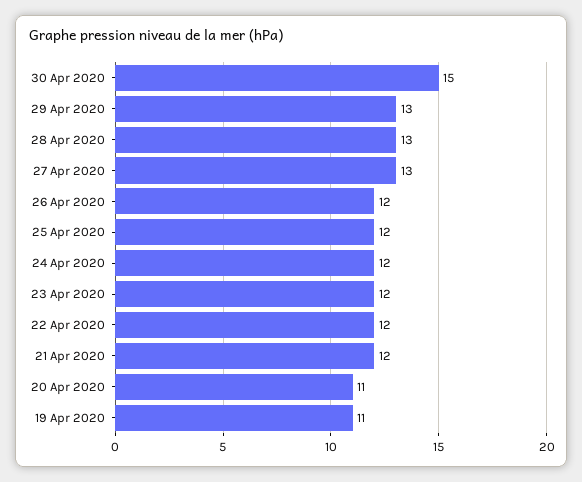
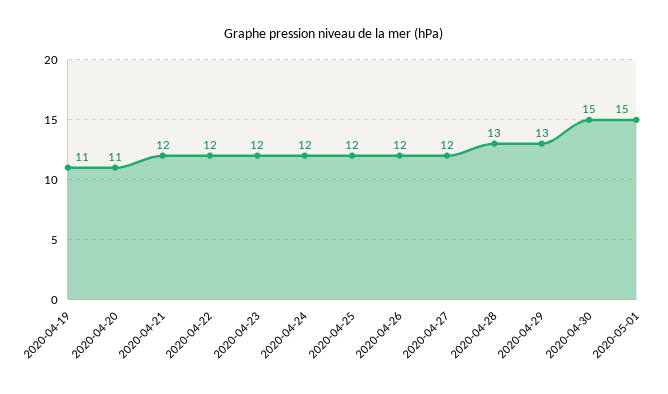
27 Apr 2020: 13 -> 12
2020-05-01: none -> 15

